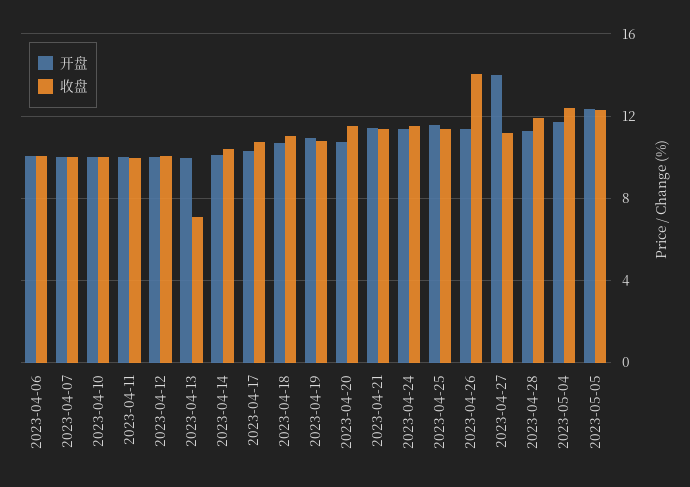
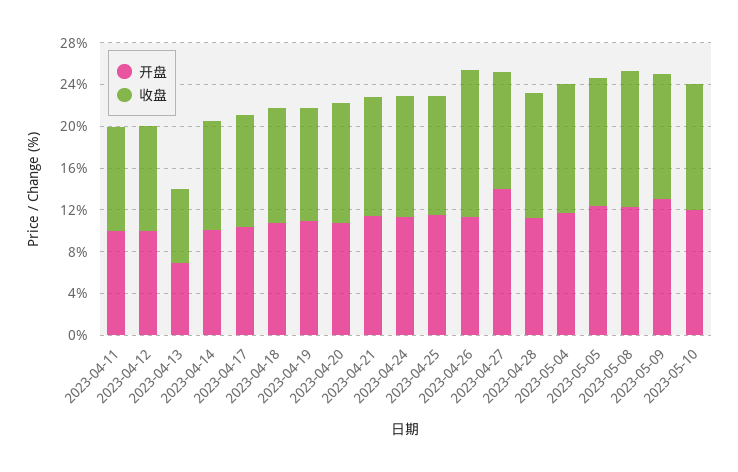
开盘, 2023-04-06: 10 -> none
收盘, 2023-04-06: 10 -> none
开盘, 2023-04-07: 10 -> none
收盘, 2023-04-07: 10 -> none
开盘, 2023-04-10: 10 -> none
收盘, 2023-04-10: 10 -> none
开盘, 2023-04-13: 10 -> 7
开盘, 2023-05-08: none -> 12
收盘, 2023-05-08: none -> 13
开盘, 2023-05-09: none -> 13
收盘, 2023-05-09: none -> 12
开盘, 2023-05-10: none -> 12
收盘, 2023-05-10: none -> 12

